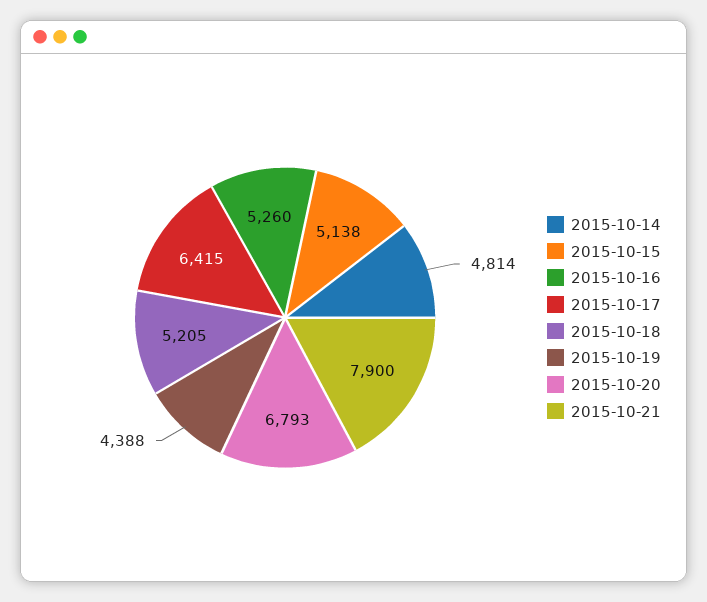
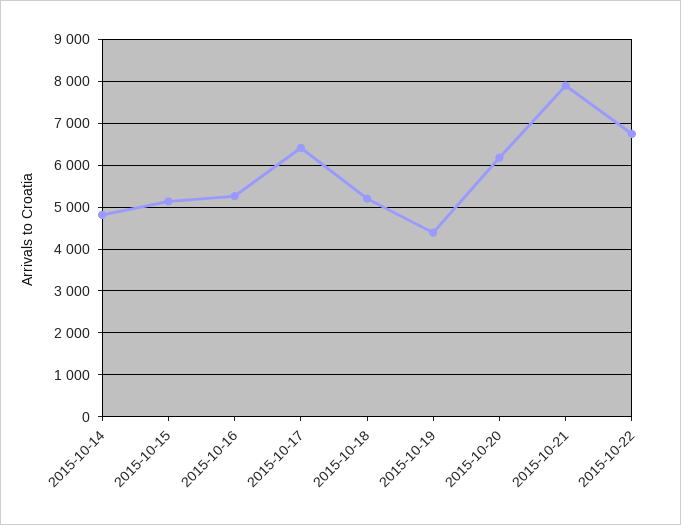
2015-10-20: 6793 -> 6200
2015-10-22: none -> 6800

